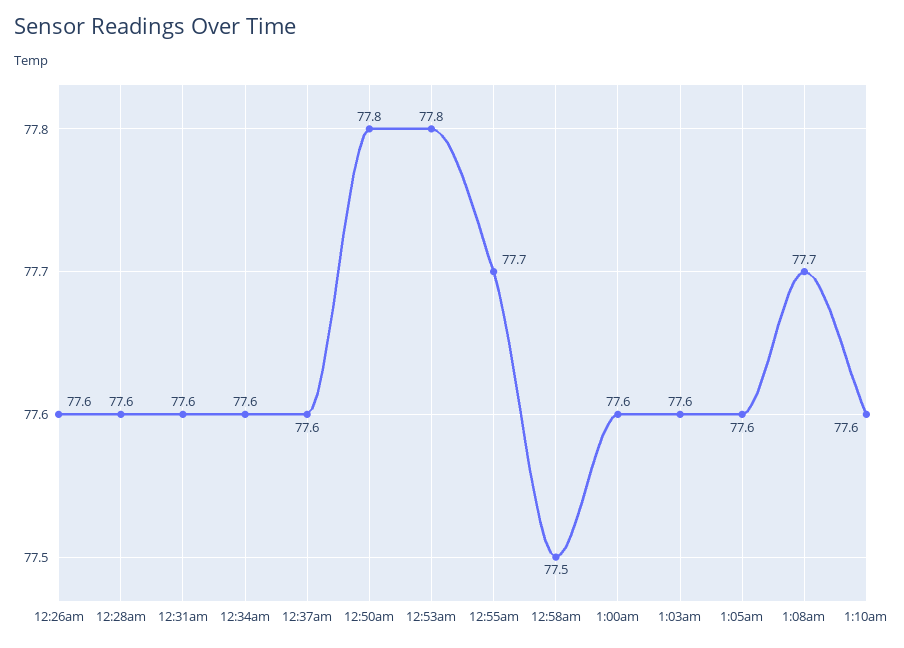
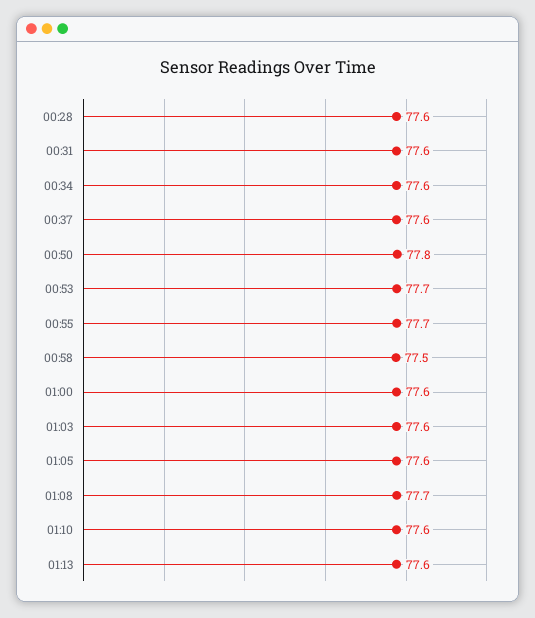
12:26am: 77.6 -> none
12:53am: 77.8 -> 77.7
01:13: none -> 77.6

